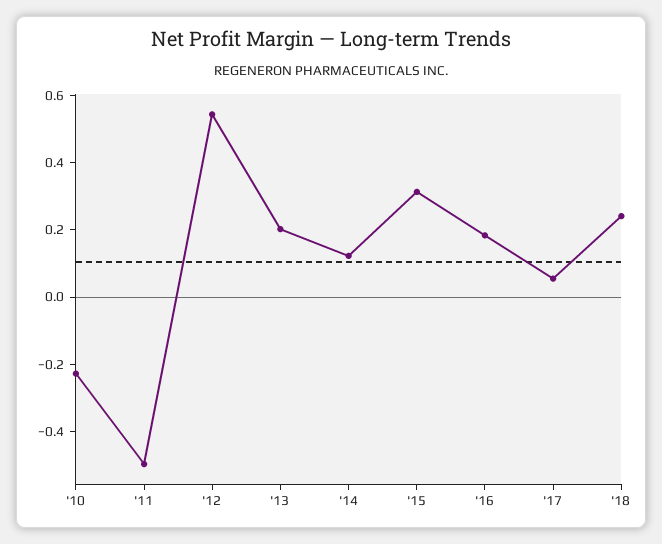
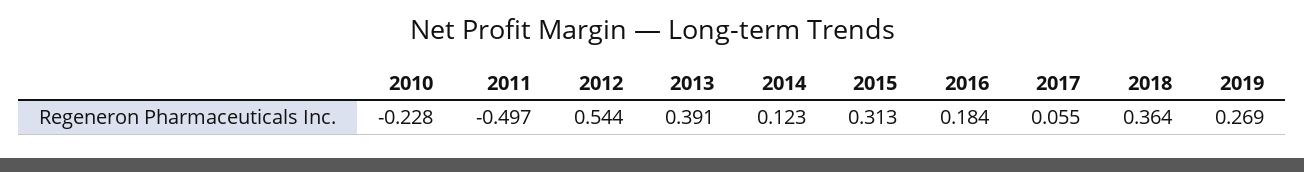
'13: 0.2 -> 0.391
'18: 0.25 -> 0.364
2019: none -> 0.269

